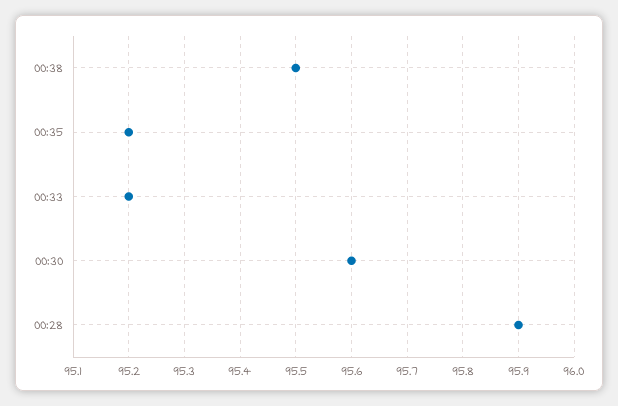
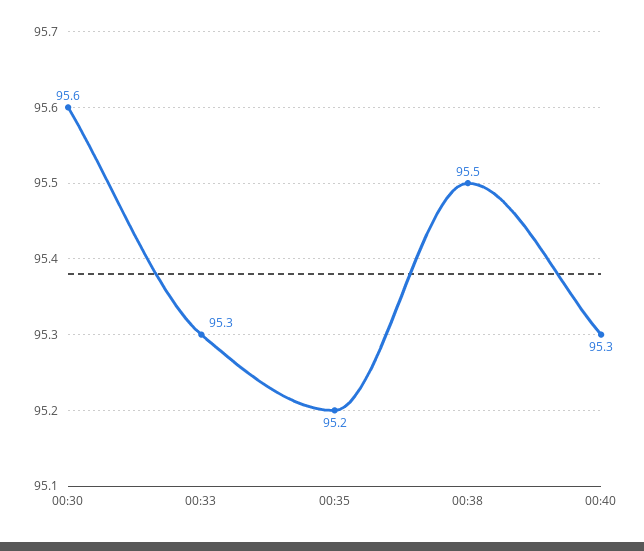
00:33: 95.2 -> 95.3
00:28: 95.9 -> none
00:40: none -> 95.3

